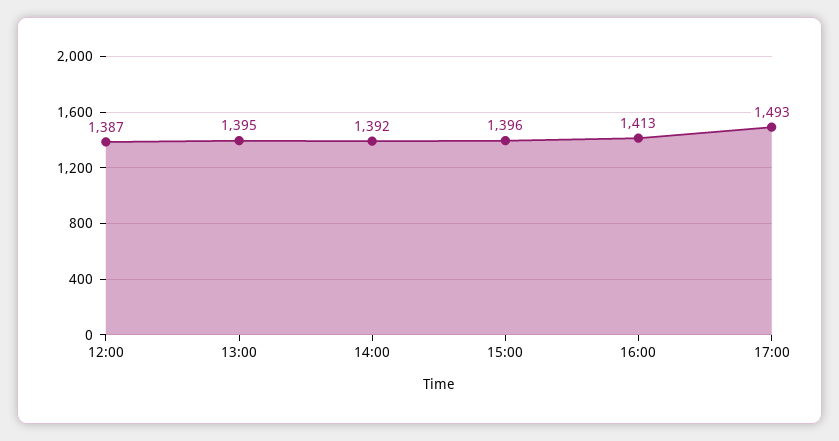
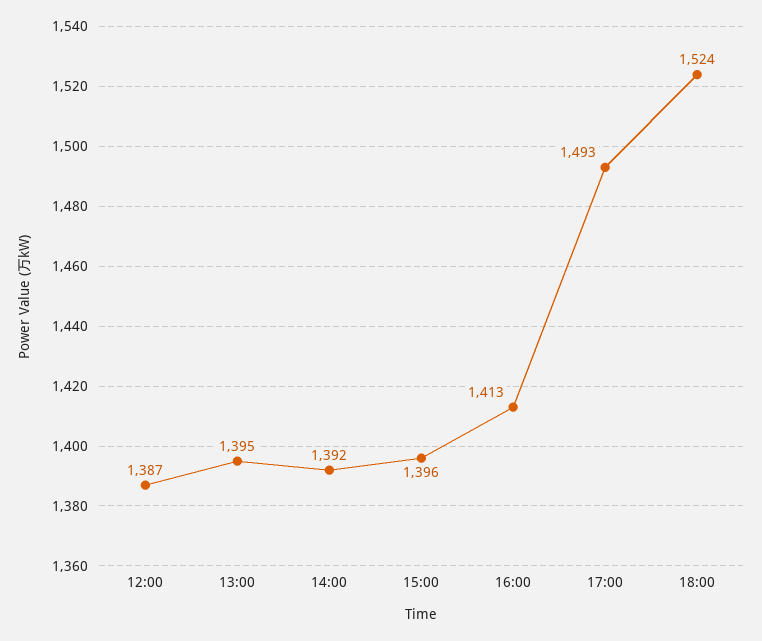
18:00: none -> 1524

